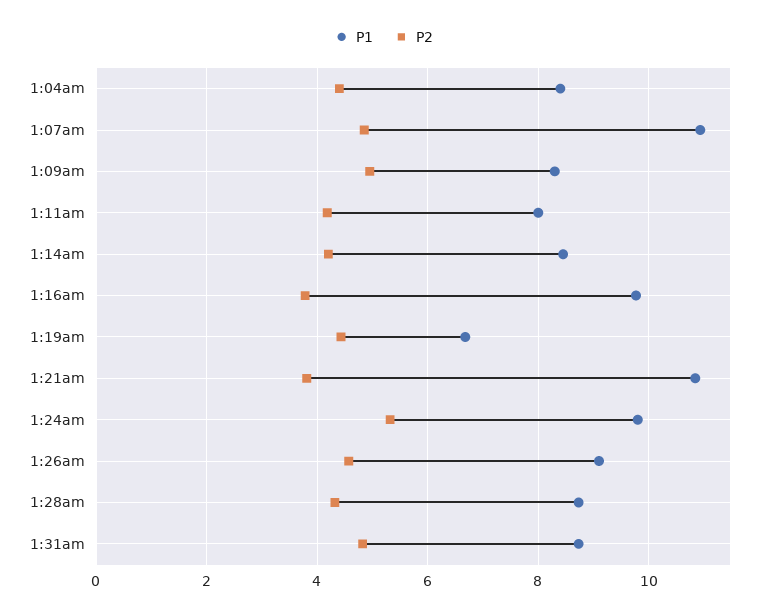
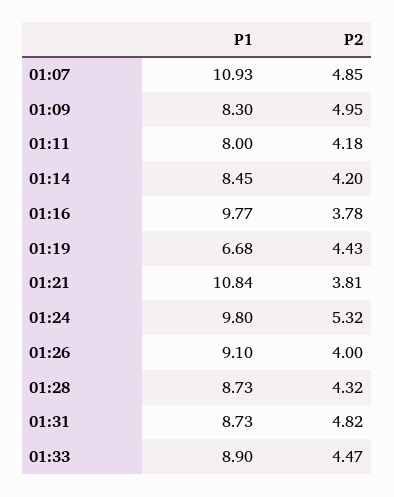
P1, 1:04am: 8.4 -> none
P2, 1:04am: 4.4 -> none
P2, 1:26am: 4.6 -> 4
P1, 01:33: none -> 8.9
P2, 01:33: none -> 4.47

